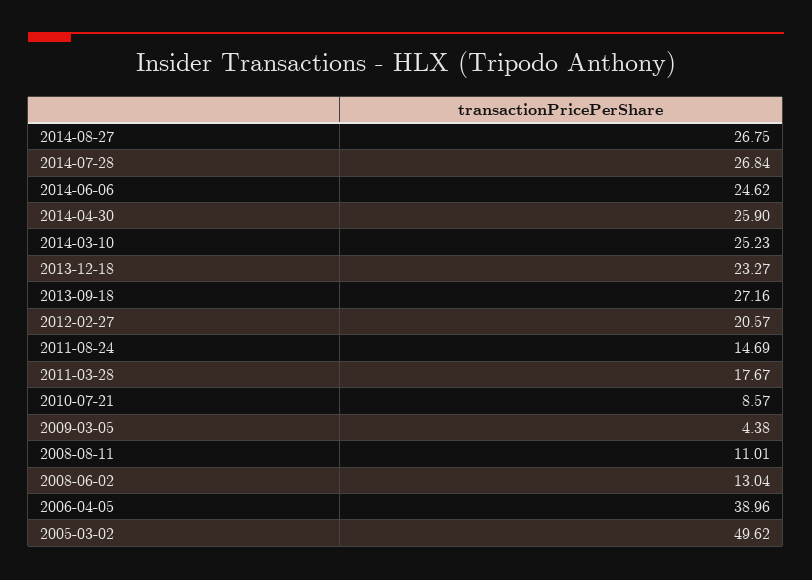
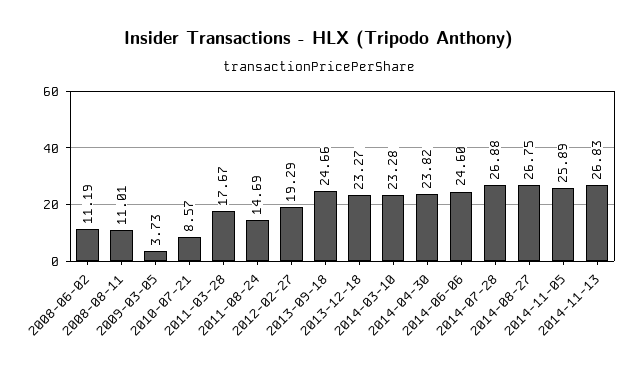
2014-07-28: 26.84 -> 26.88
2014-06-06: 24.62 -> 24.6
2014-04-30: 25.9 -> 23.82
2014-03-10: 25.23 -> 23.28
2013-09-18: 27.16 -> 24.66
2012-02-27: 20.57 -> 19.29
2009-03-05: 4.38 -> 3.73
2008-06-02: 13.04 -> 11.19
2006-04-05: 38.96 -> none
2005-03-02: 49.62 -> none
2014-11-05: none -> 25.89
2014-11-13: none -> 26.83

